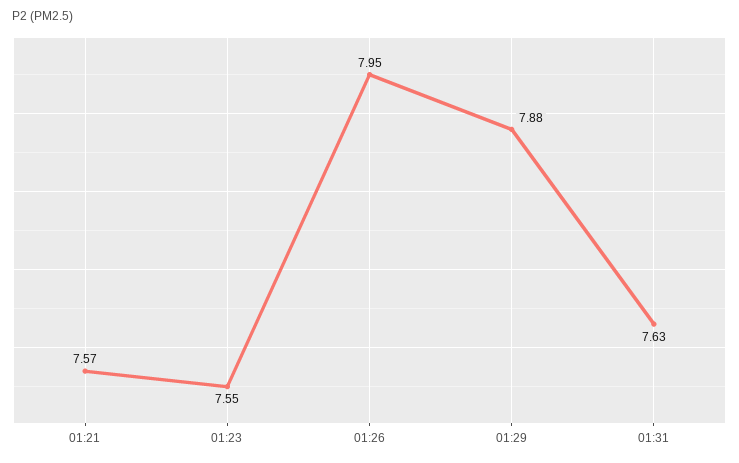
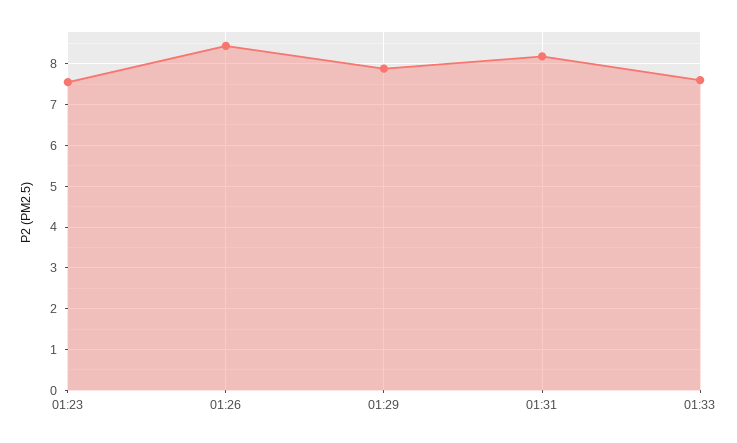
01:21: 7.57 -> none
01:26: 7.95 -> 8.4
01:31: 7.63 -> 8.2
01:33: none -> 7.6

